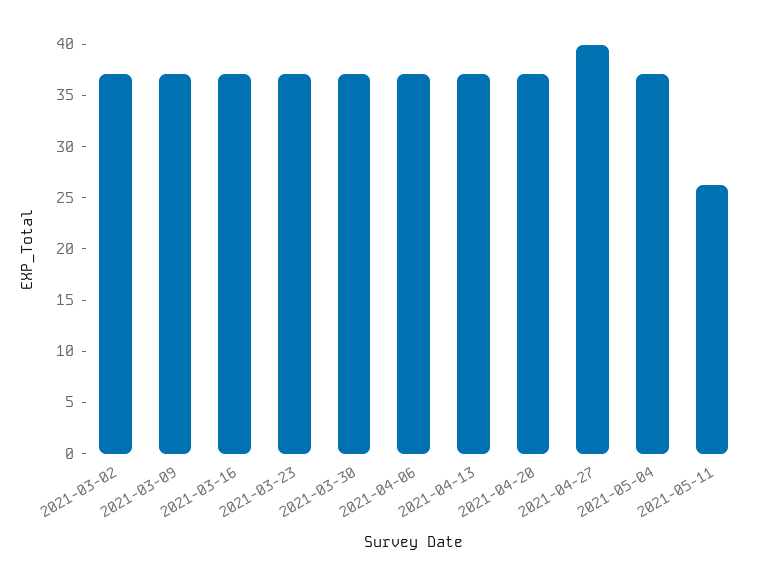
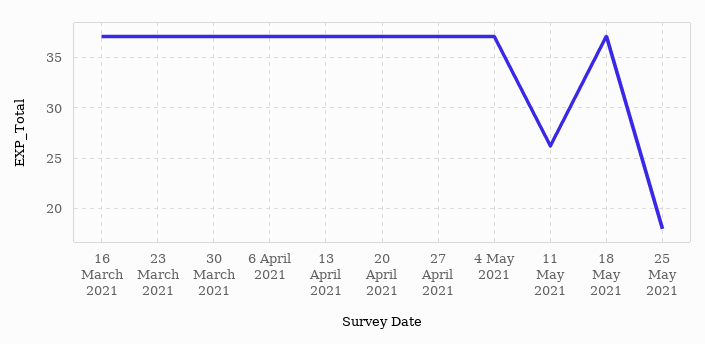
2021-03-02: 37 -> none
2021-03-09: 37 -> none
2021-04-27: 40 -> 37
18 May 2021: none -> 37
25 May 2021: none -> 18

